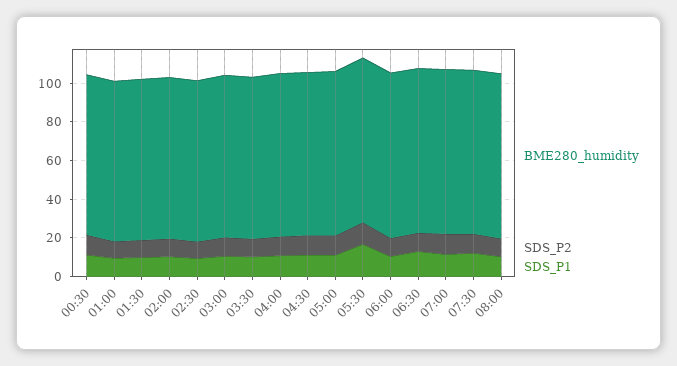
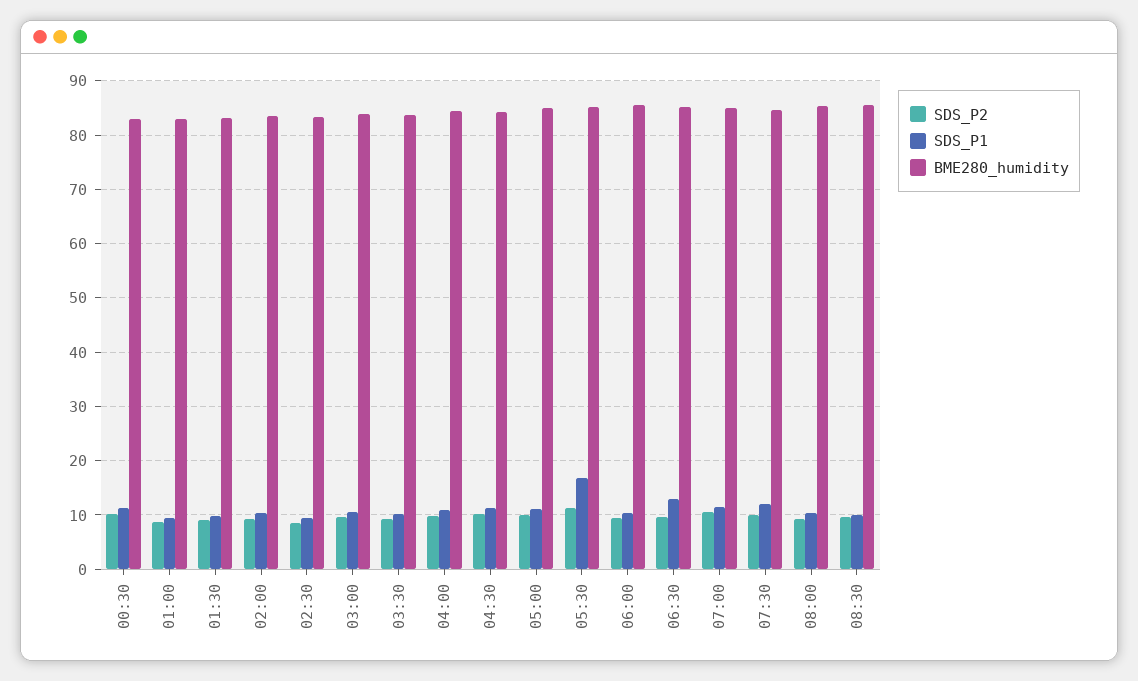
SDS_P2, 08:30: none -> 10
SDS_P1, 08:30: none -> 10
BME280_humidity, 08:30: none -> 86

